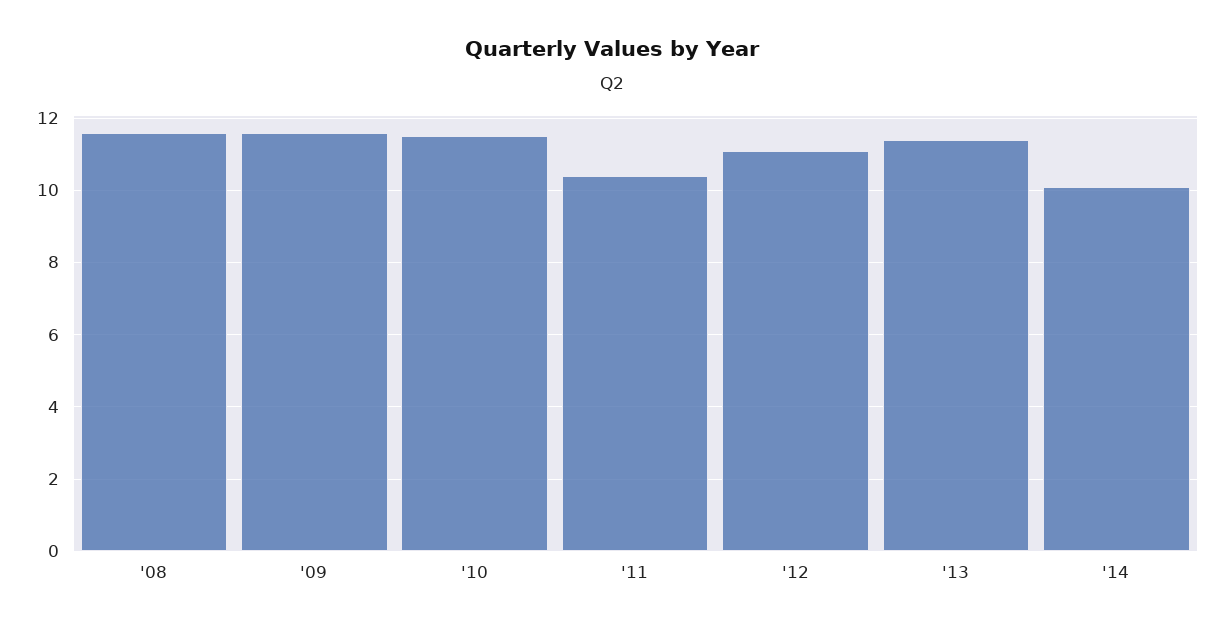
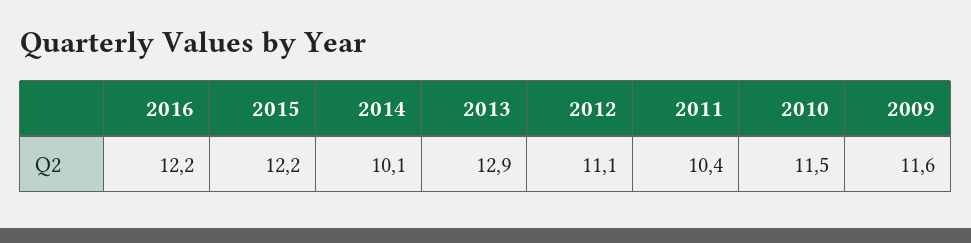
'08: 11.5 -> none
'13: 11.5 -> 12.9
2016: none -> 12.2
2015: none -> 12.2

